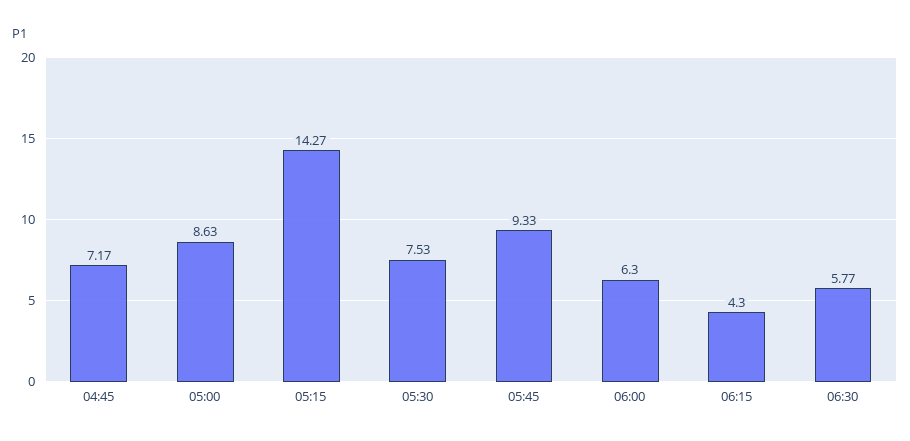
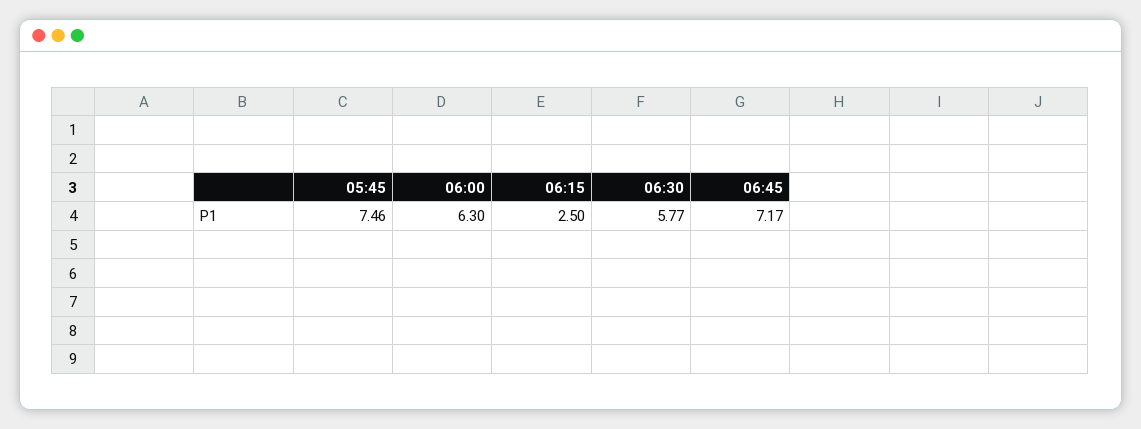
04:45: 7.17 -> none
05:00: 8.63 -> none
05:15: 14.27 -> none
05:30: 7.53 -> none
05:45: 9.33 -> 7.46
06:15: 4.3 -> 2.5
06:45: none -> 7.17

